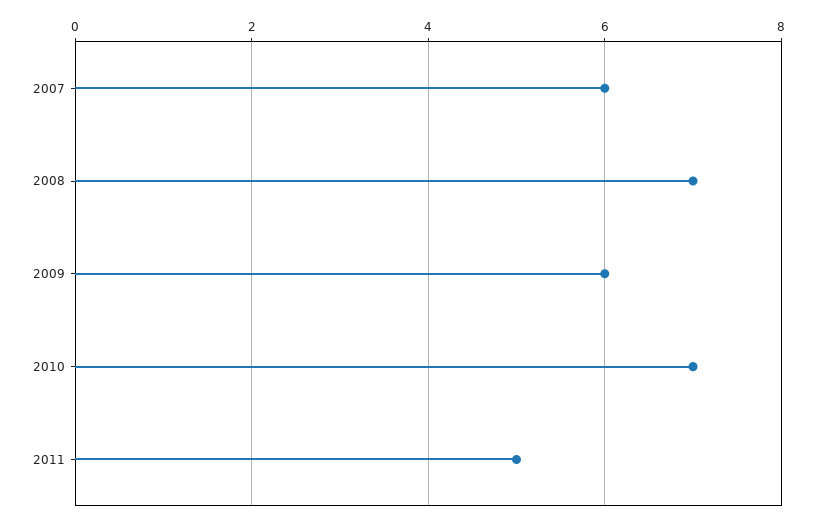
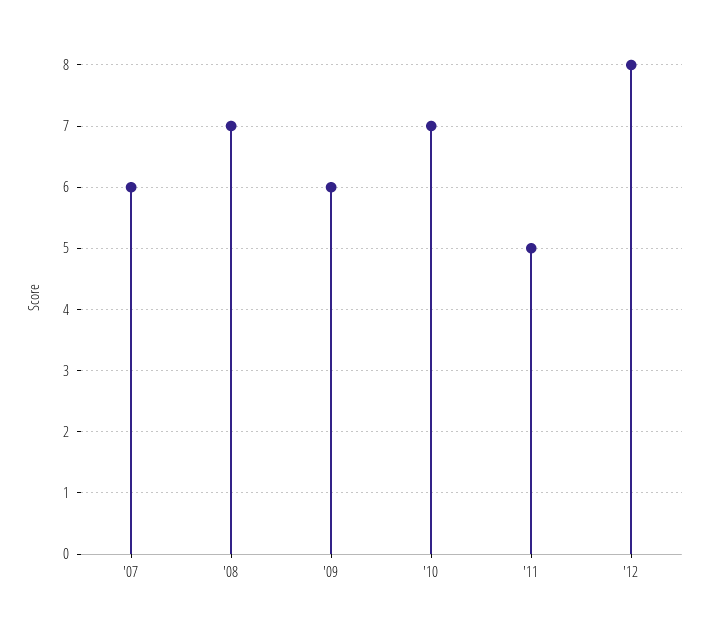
'12: none -> 8

